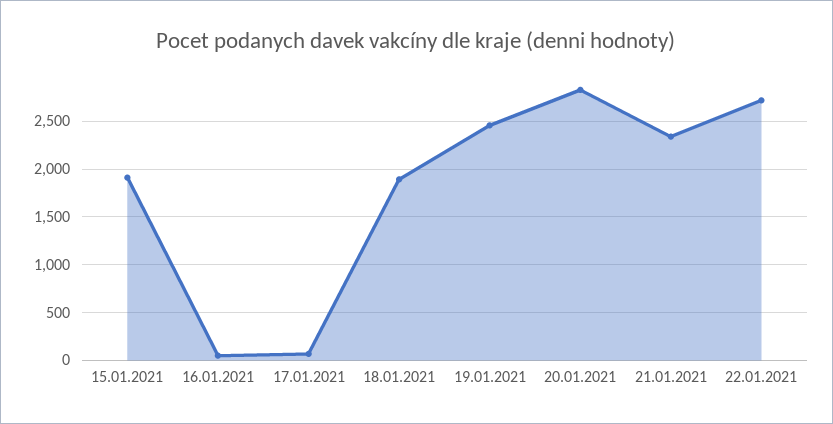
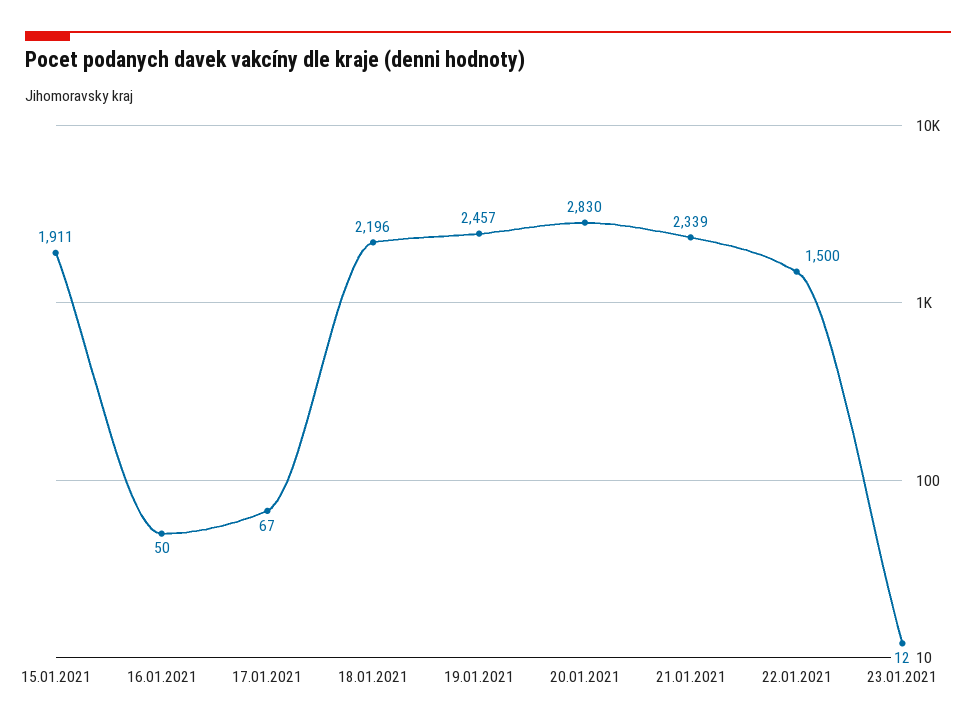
18.01.2021: 1900 -> 2196
22.01.2021: 2700 -> 1500
23.01.2021: none -> 12

